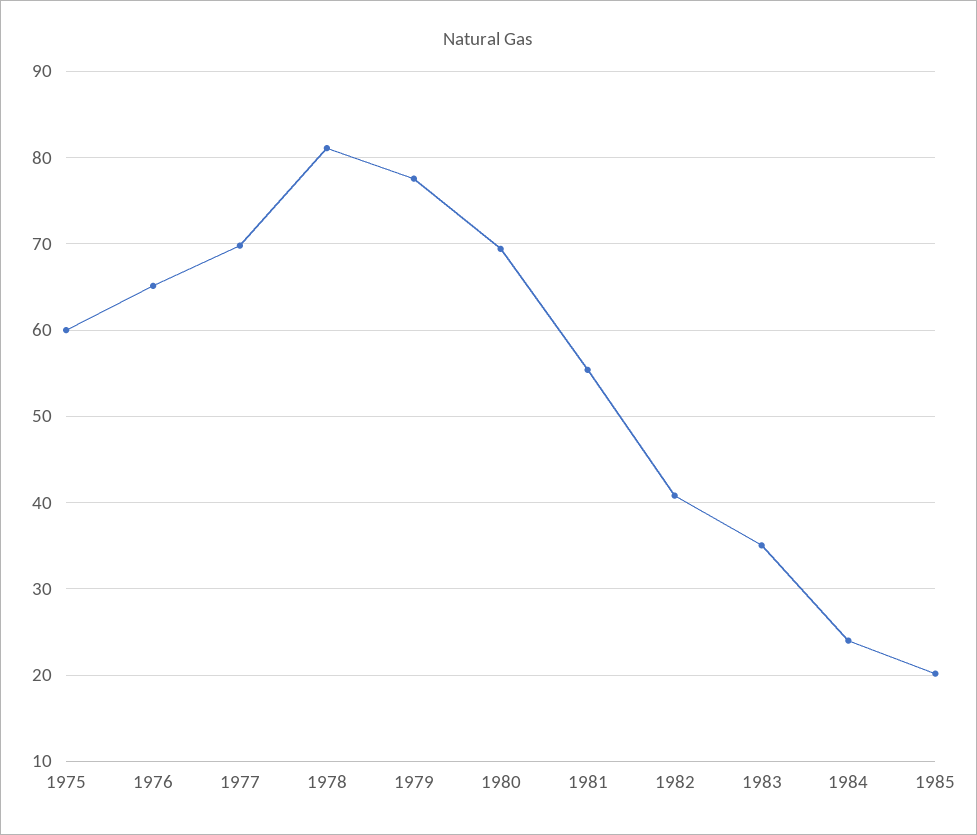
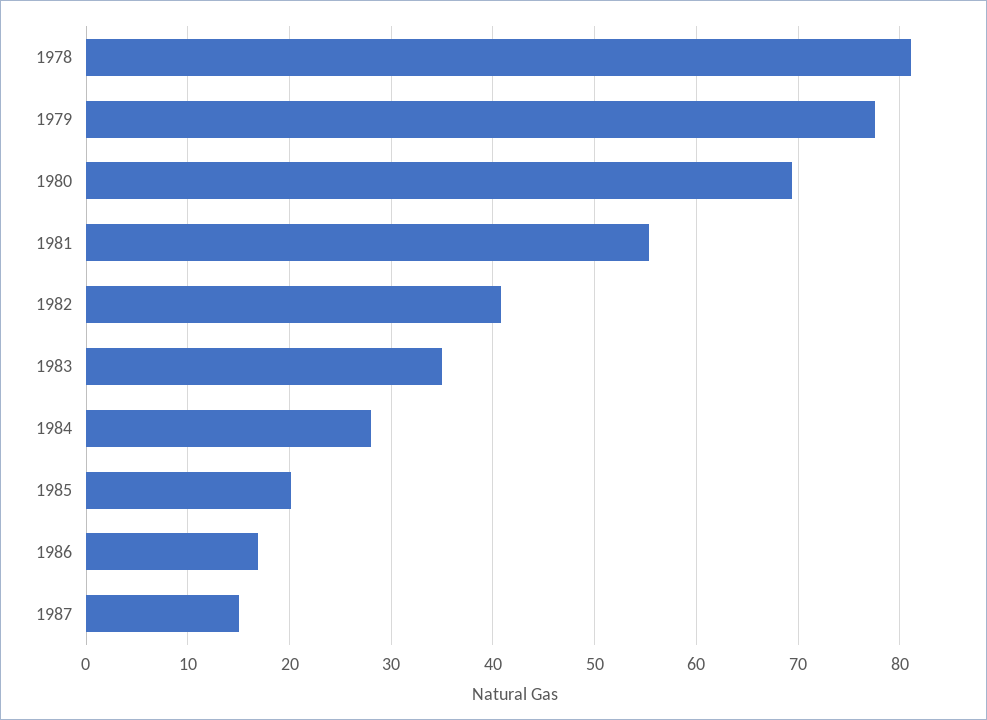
1975: 60 -> none
1976: 65 -> none
1977: 70 -> none
1984: 24 -> 28
1986: none -> 17
1987: none -> 15

